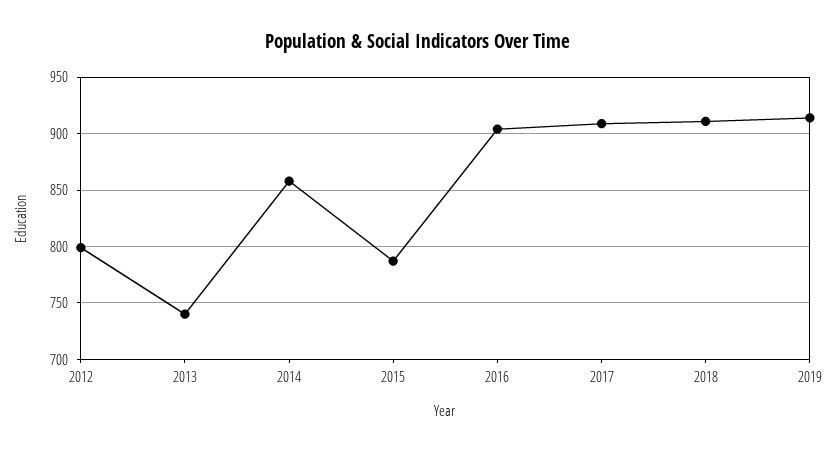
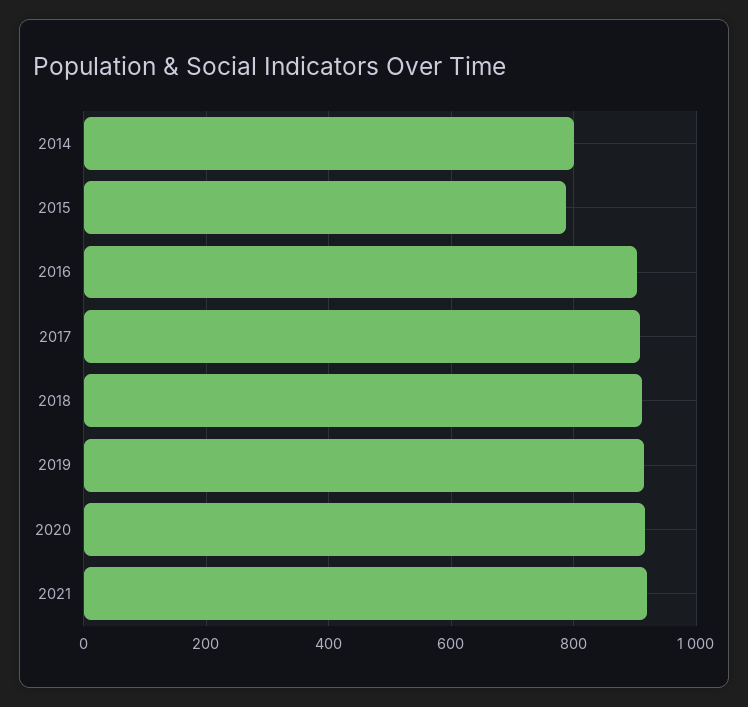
2012: 800 -> none
2013: 740 -> none
2014: 860 -> 800
2020: none -> 920
2021: none -> 920

